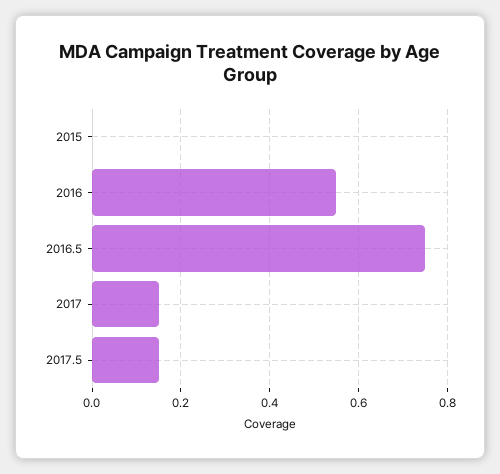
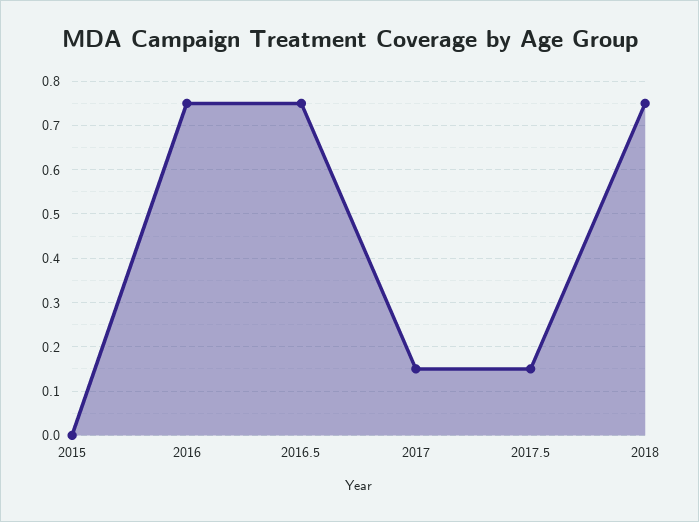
2016: 0.55 -> 0.75
2018: none -> 0.75

